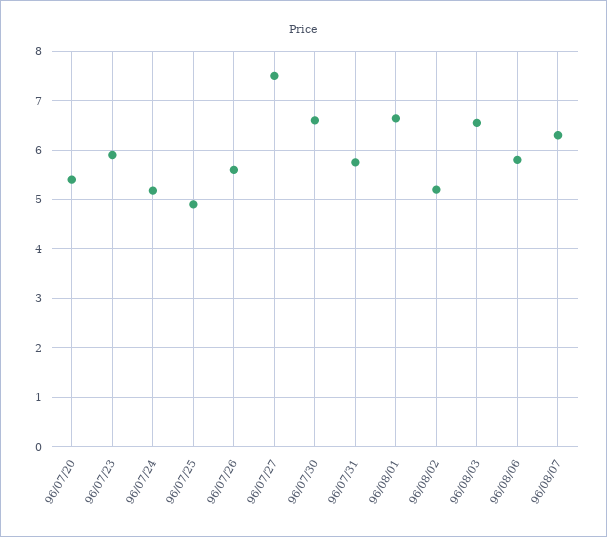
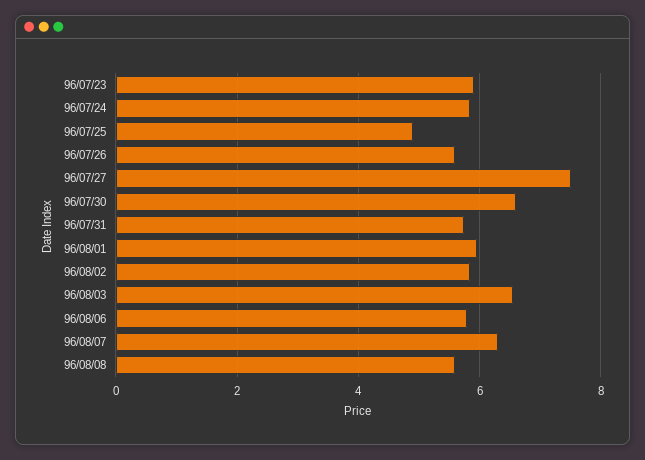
96/07/20: 5.4 -> none
96/07/24: 5.2 -> 5.8
96/08/01: 6.6 -> 6
96/08/02: 5.2 -> 5.8
96/08/08: none -> 5.6

